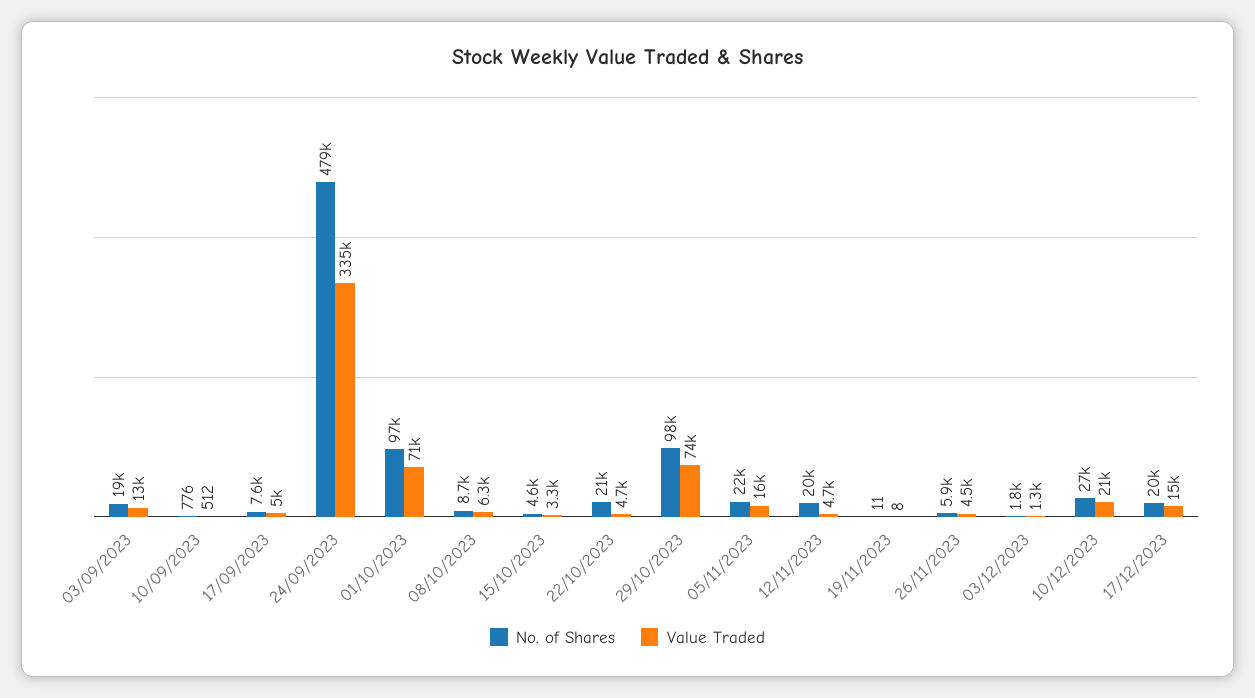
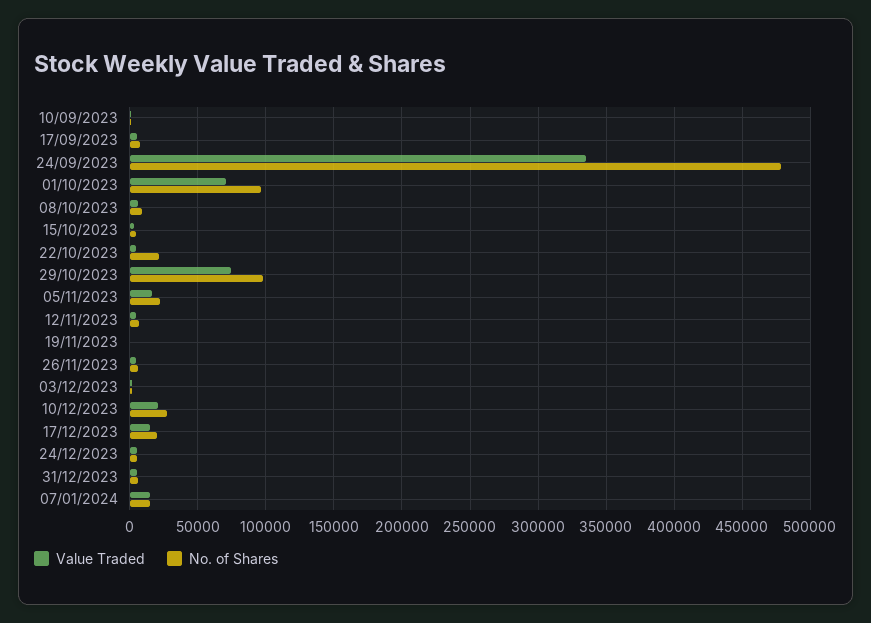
No. of Shares, 03/09/2023: 19000 -> none
Value Traded, 03/09/2023: 13000 -> none
No. of Shares, 12/11/2023: 20000 -> 5000
Value Traded, 24/12/2023: none -> 5000
No. of Shares, 24/12/2023: none -> 5000
Value Traded, 31/12/2023: none -> 5000
No. of Shares, 31/12/2023: none -> 5000
Value Traded, 07/01/2024: none -> 15000
No. of Shares, 07/01/2024: none -> 15000

